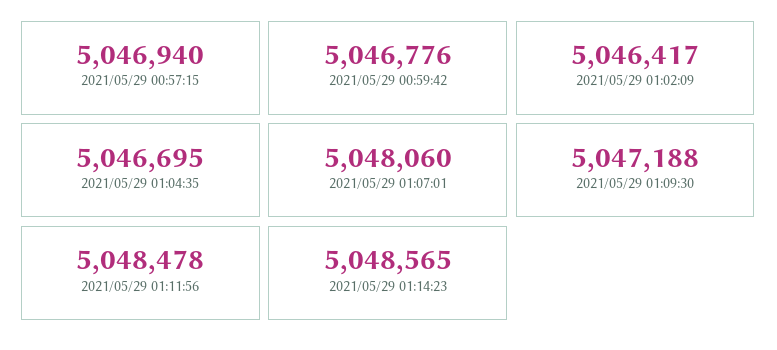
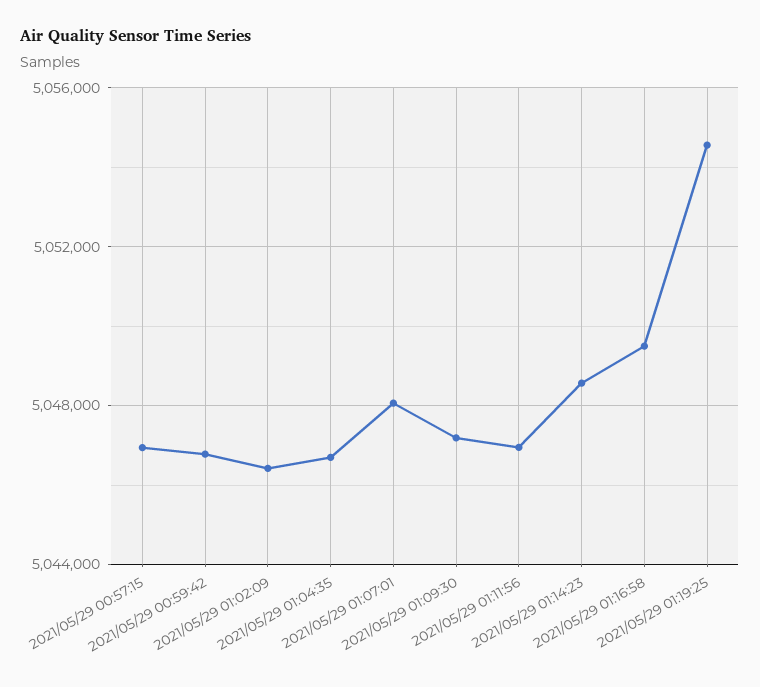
2021/05/29 01:11:56: 5048478 -> 5047000
2021/05/29 01:16:58: none -> 5049500
2021/05/29 01:19:25: none -> 5054500

